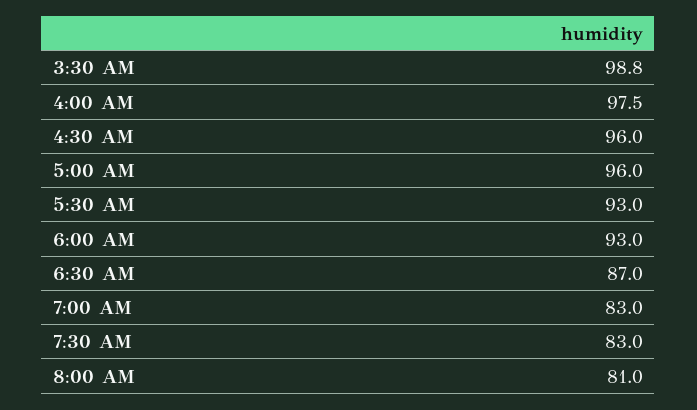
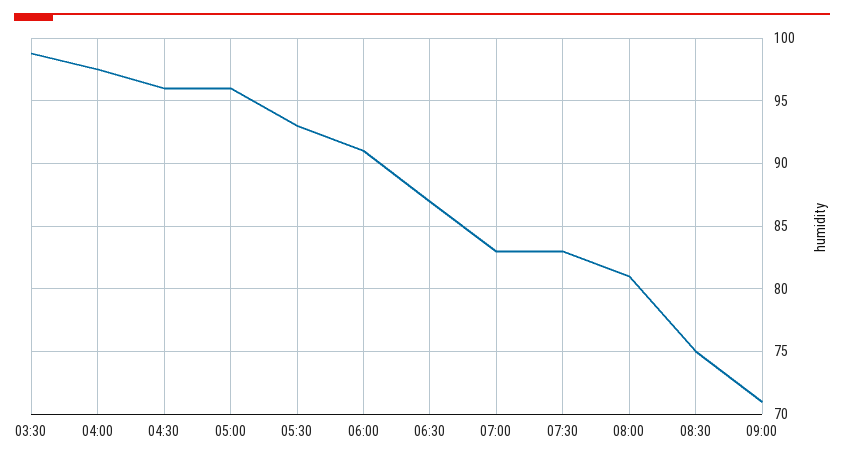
6:00 AM: 93 -> 91
08:30: none -> 75
09:00: none -> 71

